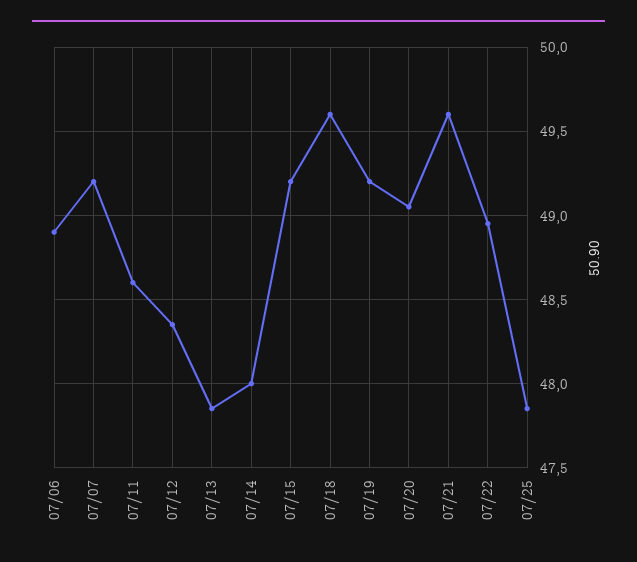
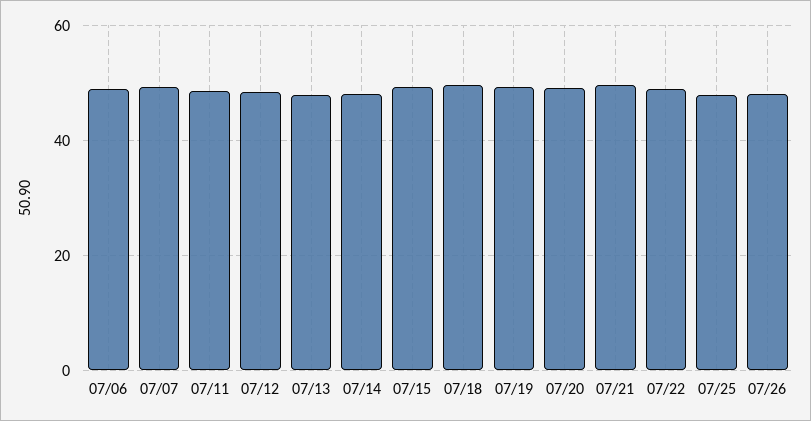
07/26: none -> 48

